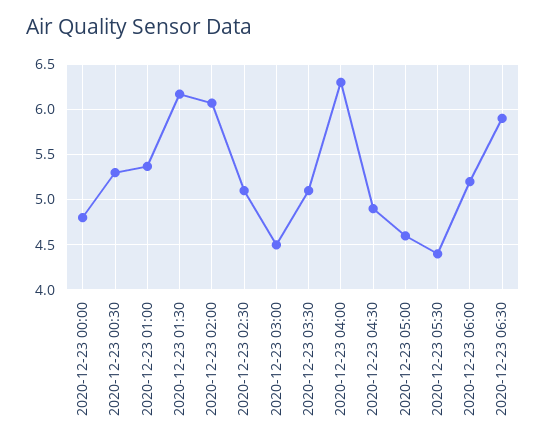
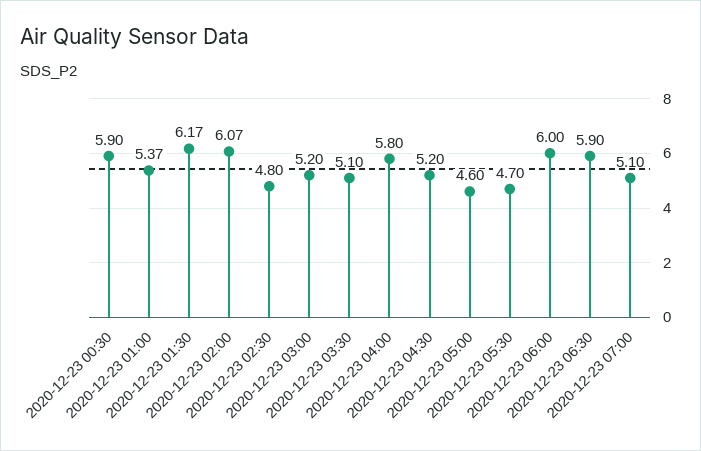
2020-12-23 00:00: 4.8 -> none
2020-12-23 00:30: 5.3 -> 5.9
2020-12-23 02:30: 5.1 -> 4.8
2020-12-23 03:00: 4.5 -> 5.2
2020-12-23 04:00: 6.3 -> 5.8
2020-12-23 04:30: 4.9 -> 5.2
2020-12-23 05:30: 4.4 -> 4.7
2020-12-23 06:00: 5.2 -> 6
2020-12-23 07:00: none -> 5.1

